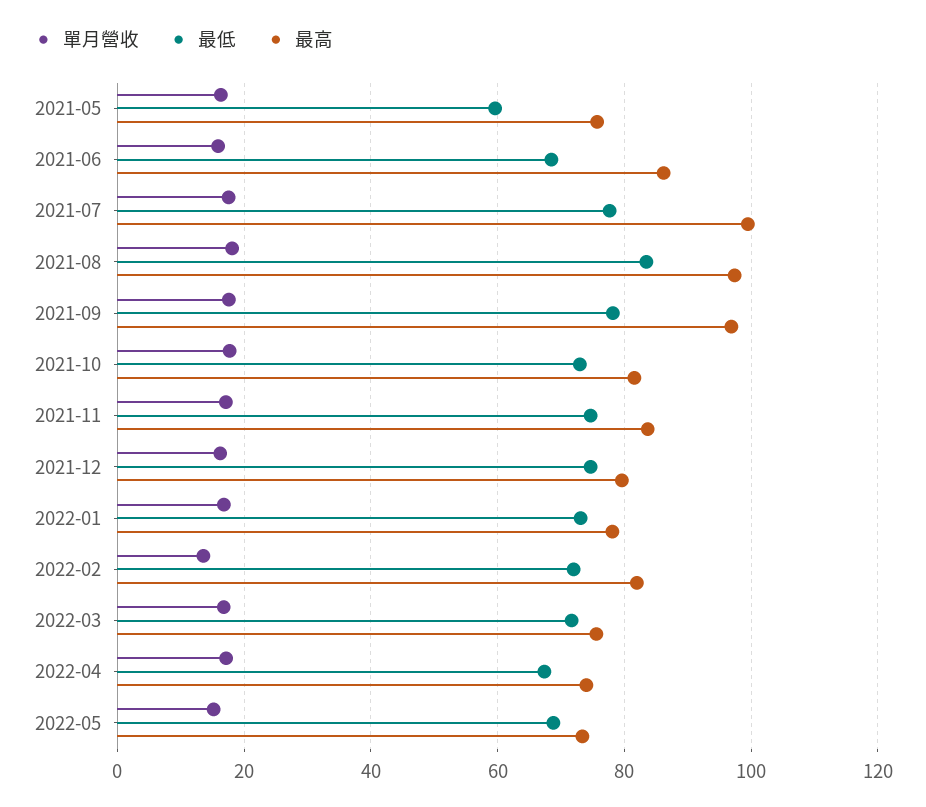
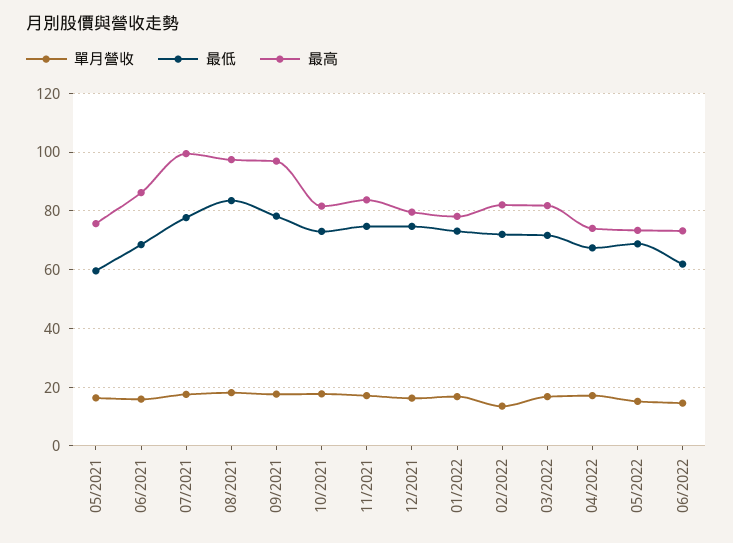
最高, 2022-03: 76 -> 82.5
單月營收, 06/2022: none -> 15
最低, 06/2022: none -> 62.5
最高, 06/2022: none -> 72.5

